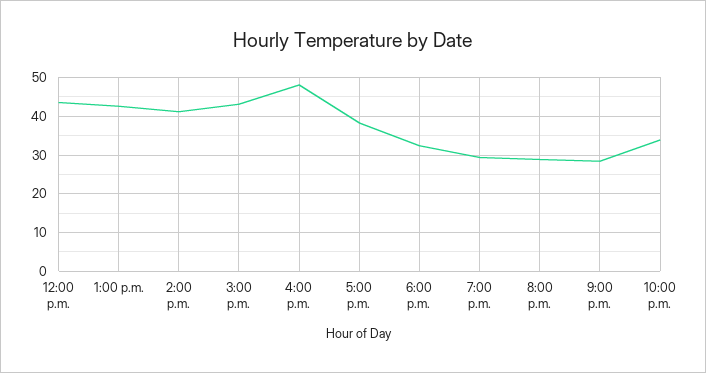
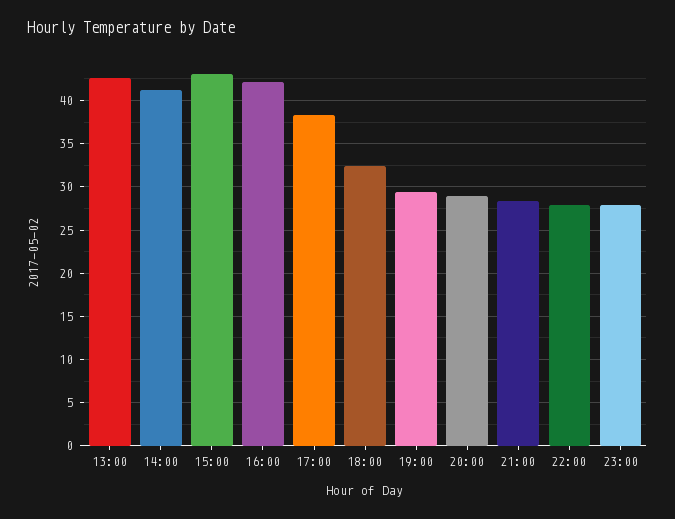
12:00 p.m.: 44 -> none
4:00 p.m.: 48 -> 42
10:00 p.m.: 34 -> 28
23:00: none -> 28

